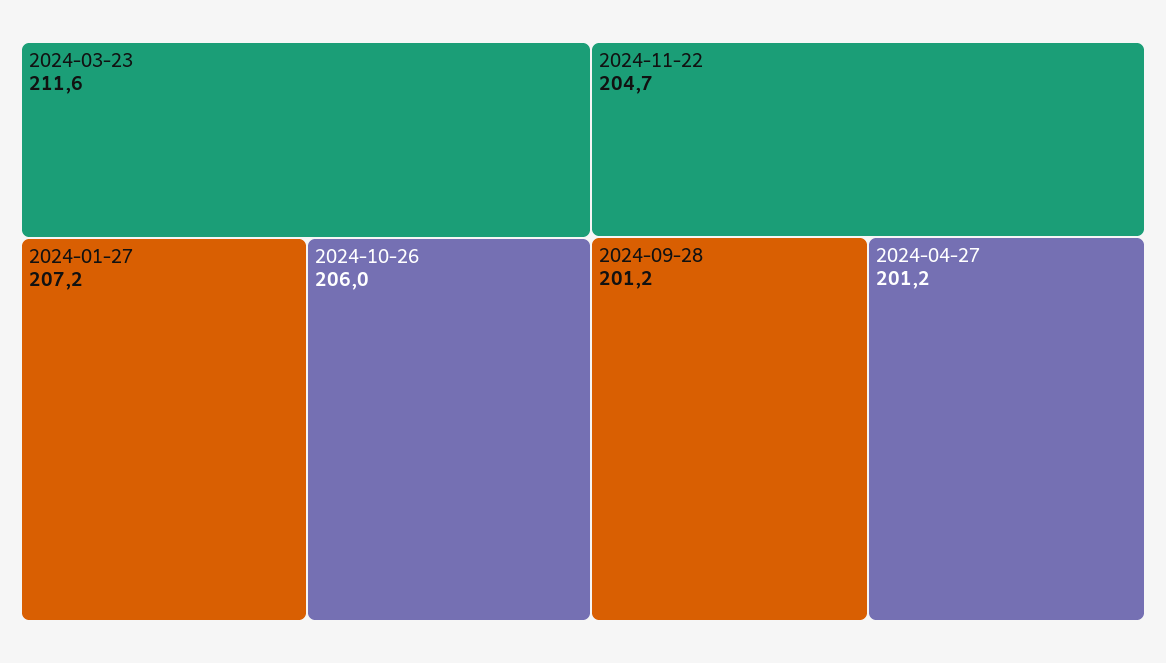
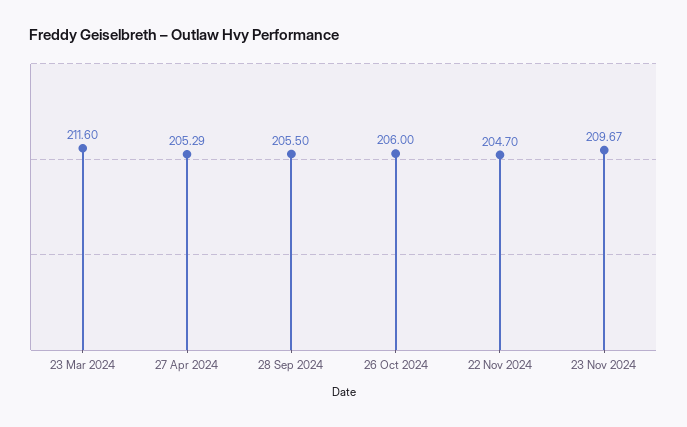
2024-01-27: 207.2 -> none
2024-09-28: 201.2 -> 205.5
2024-04-27: 201.2 -> 205.29
23 Nov 2024: none -> 209.67

